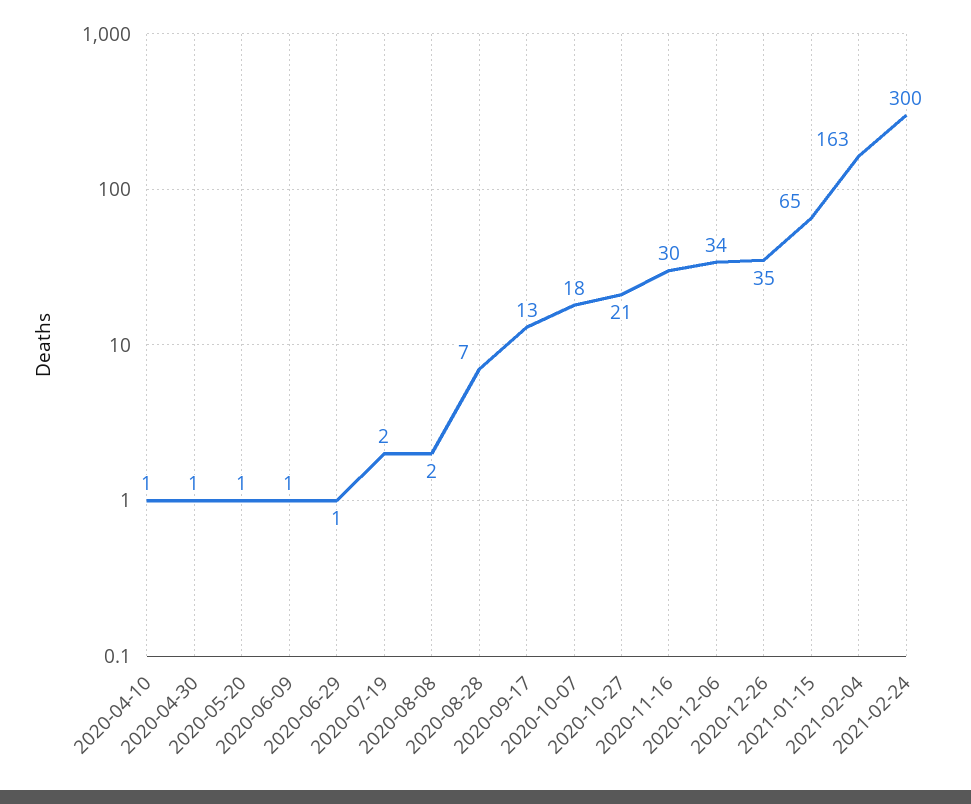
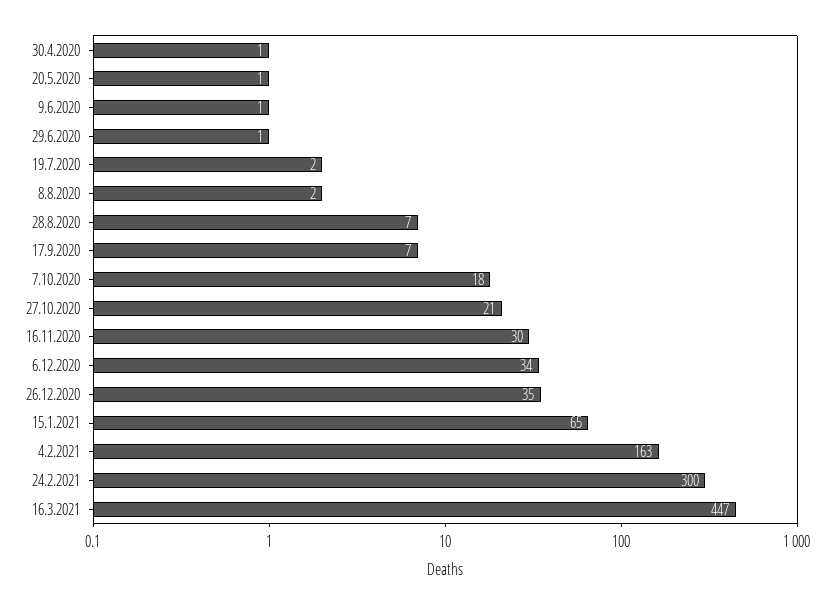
2020-04-10: 1 -> none
2020-09-17: 13 -> 7
16.3.2021: none -> 447

